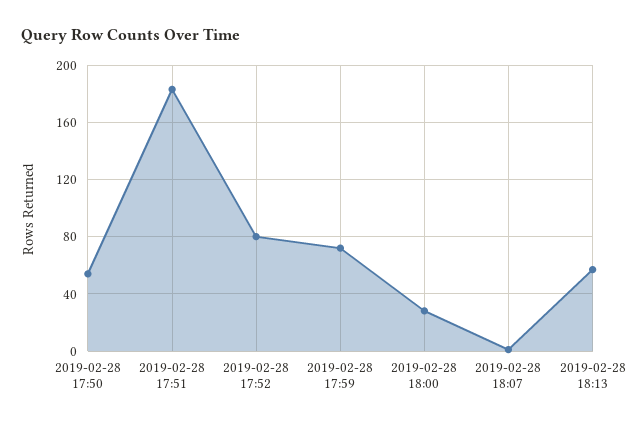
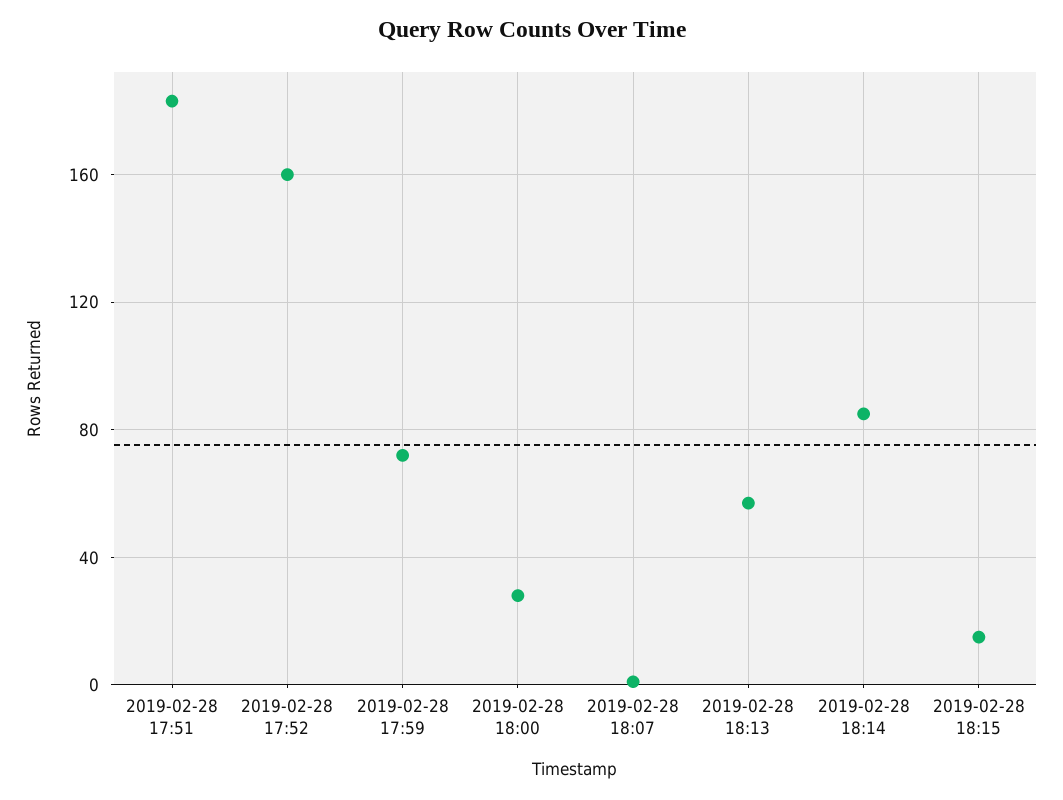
2019-02-28 17:50: 55 -> none
2019-02-28 17:52: 80 -> 160
2019-02-28 18:14: none -> 85
2019-02-28 18:15: none -> 15

